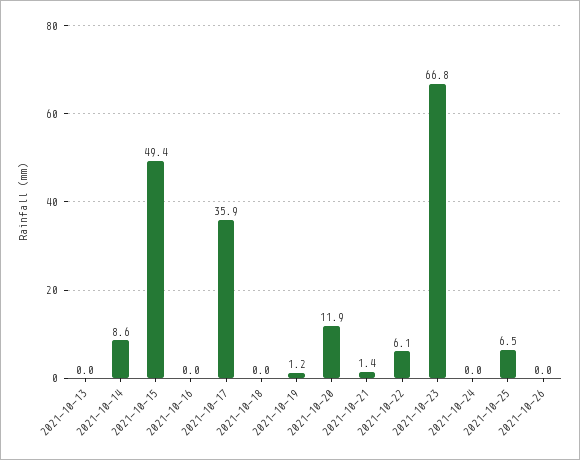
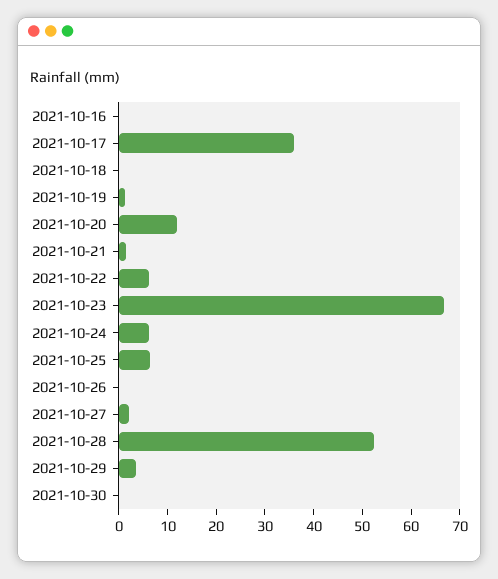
2021-10-13: 0 -> none
2021-10-14: 8.6 -> none
2021-10-15: 49.4 -> none
2021-10-24: 0 -> 6
2021-10-27: none -> 2
2021-10-28: none -> 52
2021-10-29: none -> 4
2021-10-30: none -> 0

